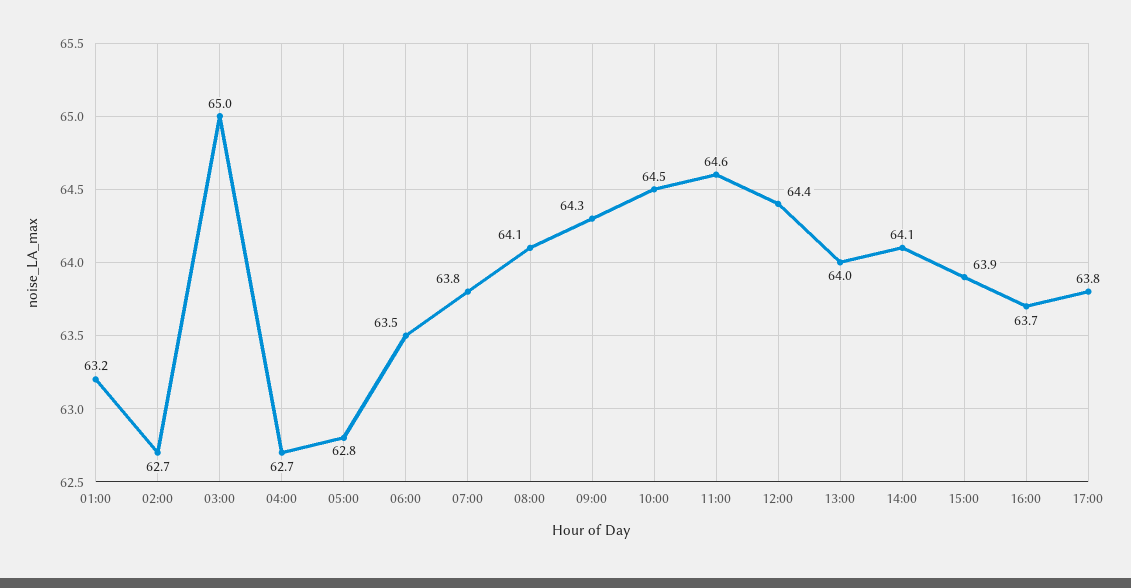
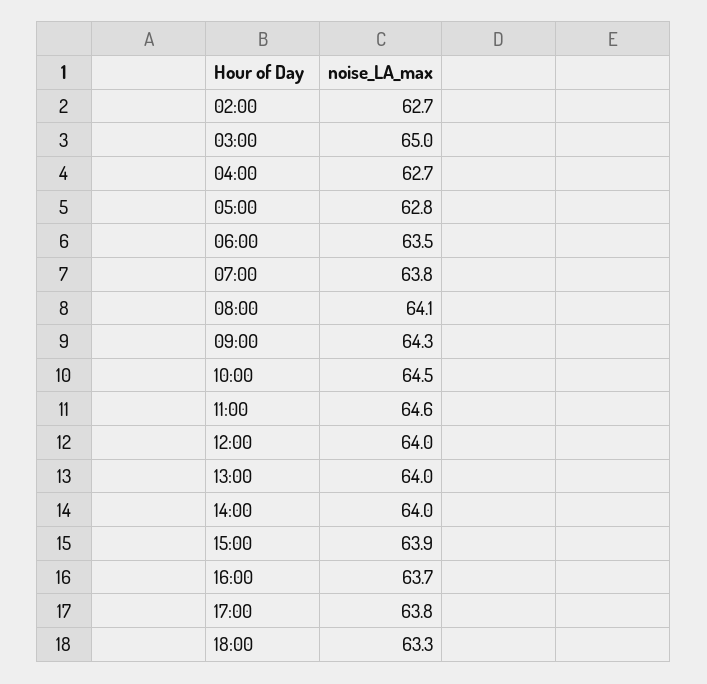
01:00: 63.2 -> none
12:00: 64.4 -> 64
14:00: 64.1 -> 64
18:00: none -> 63.3

